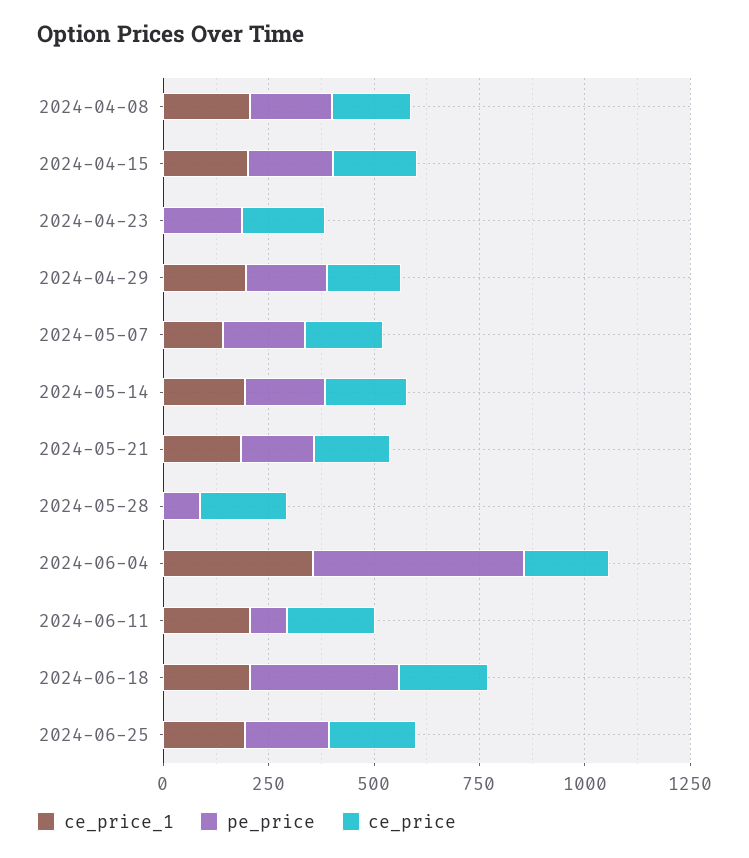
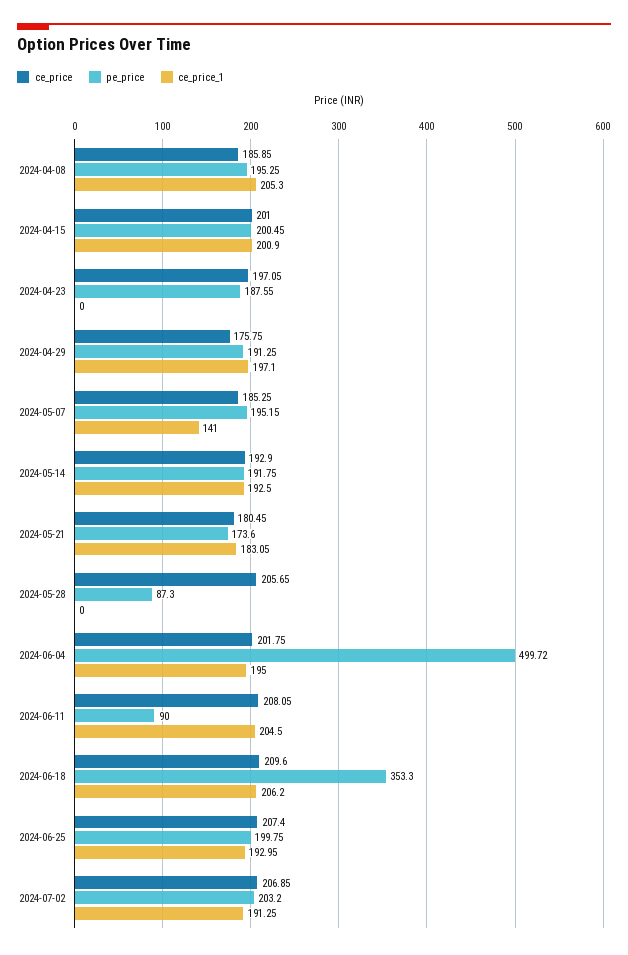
ce_price_1, 2024-06-04: 350 -> 195
ce_price, 2024-07-02: none -> 206.85
pe_price, 2024-07-02: none -> 203.2
ce_price_1, 2024-07-02: none -> 191.25

